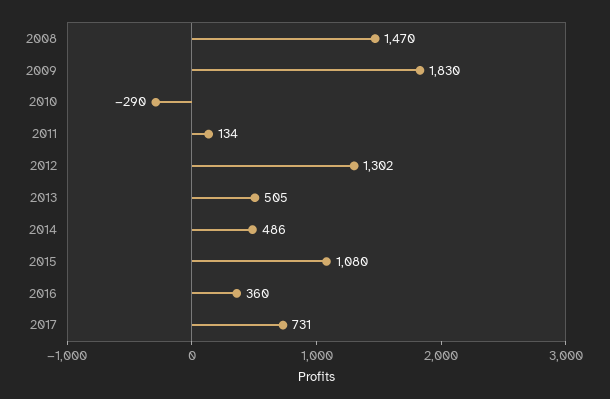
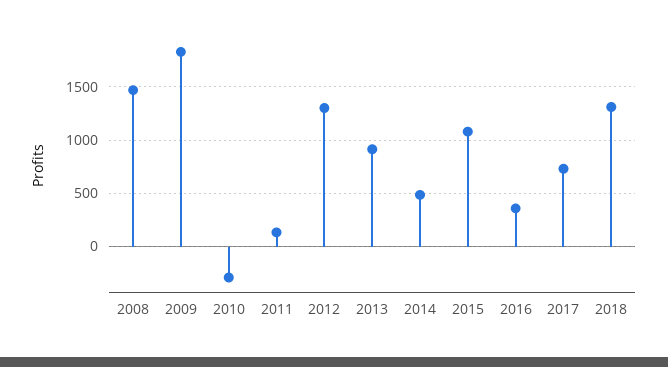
2013: 505 -> 900
2018: none -> 1300

